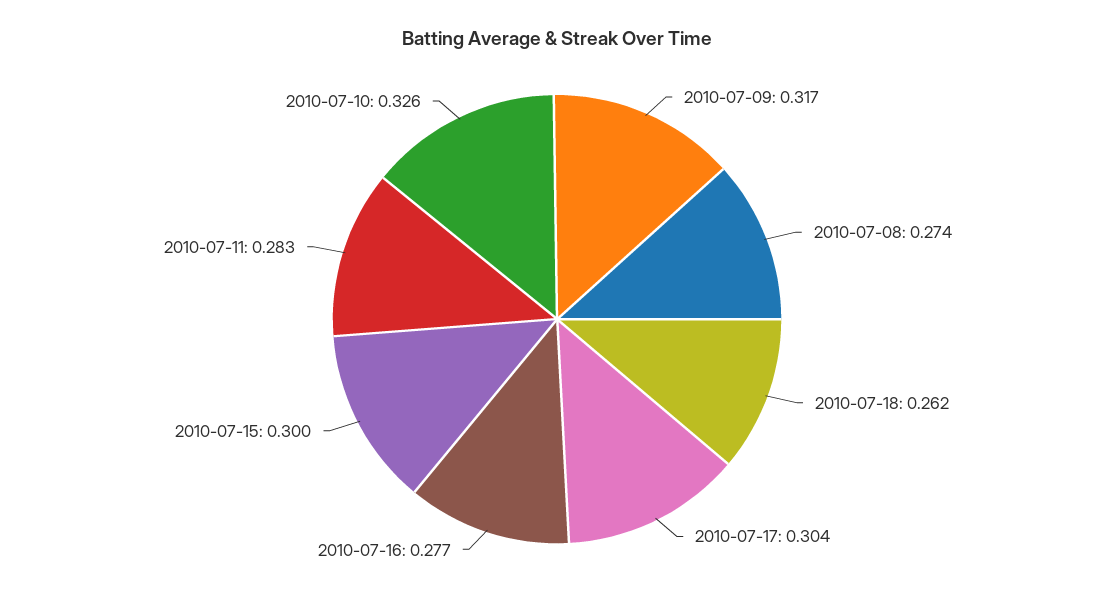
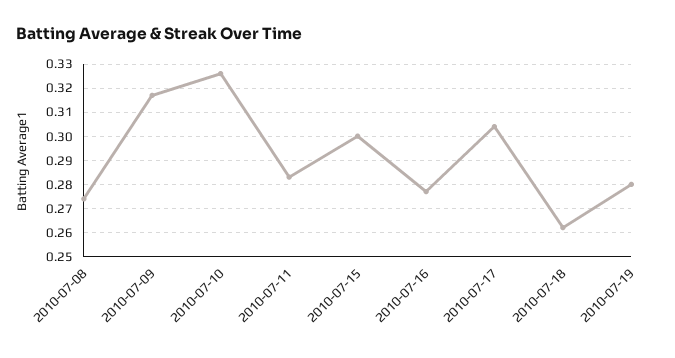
2010-07-19: none -> 0.28

